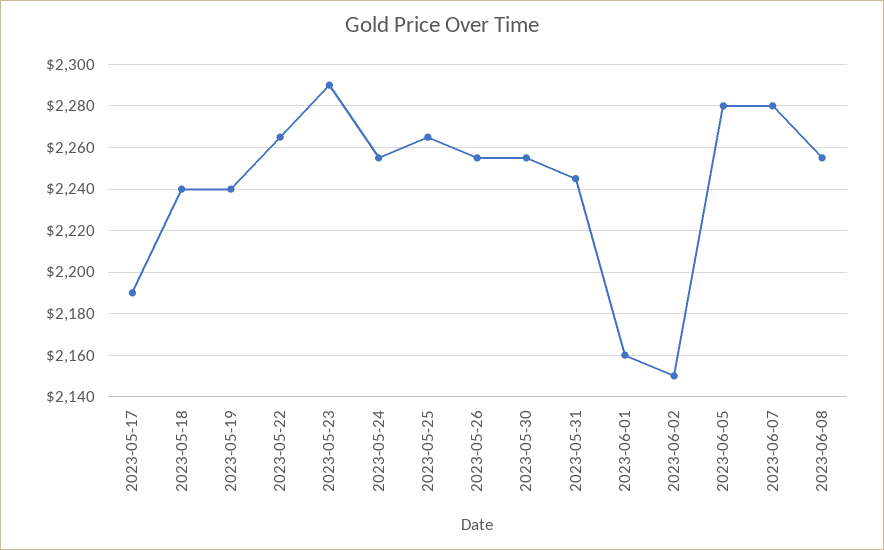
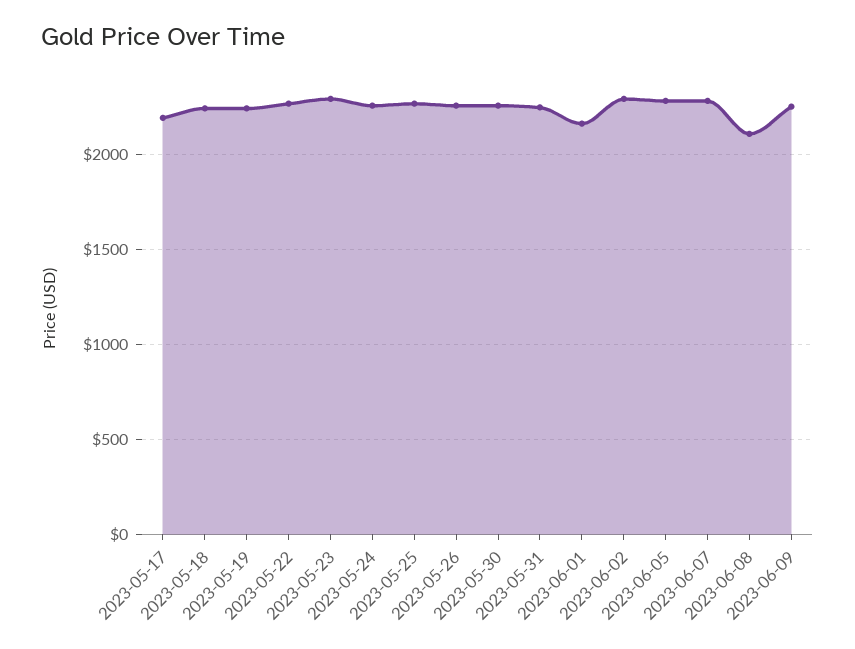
2023-06-02: 2150 -> 2300
2023-06-08: 2255 -> 2100
2023-06-09: none -> 2250

